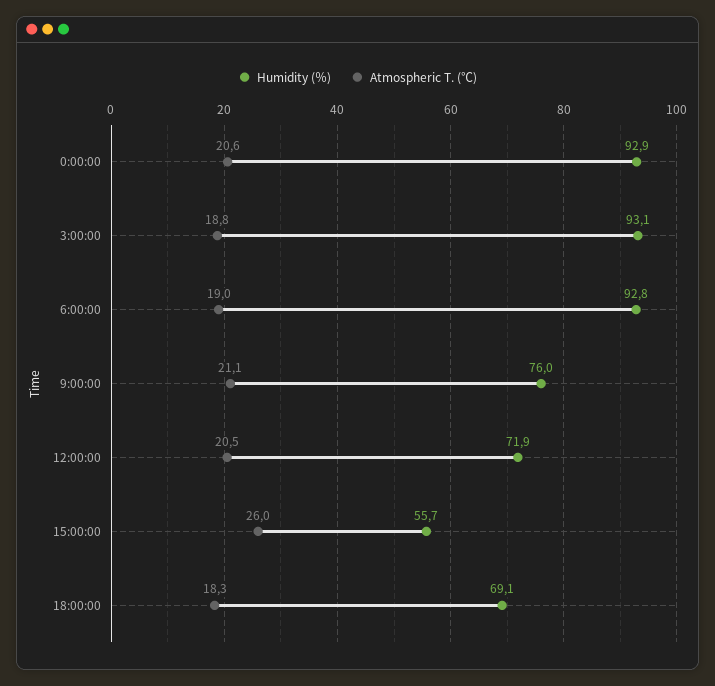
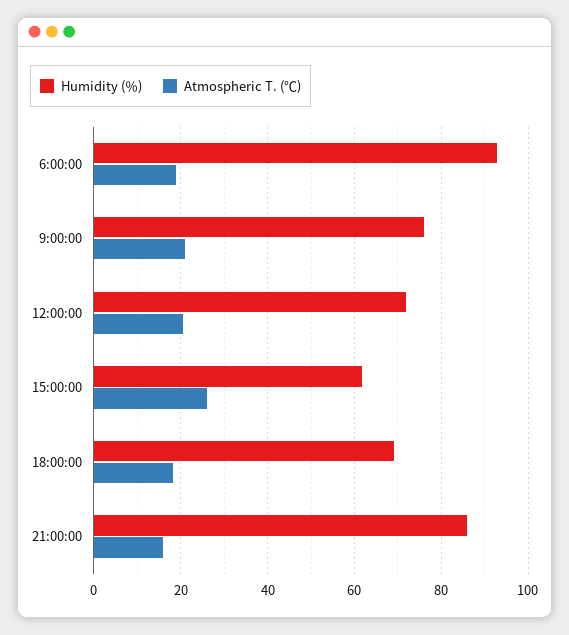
Humidity (％), 0:00:00: 92.9 -> none
Atmospheric T. (℃), 0:00:00: 20.6 -> none
Humidity (％), 3:00:00: 93.1 -> none
Atmospheric T. (℃), 3:00:00: 18.8 -> none
Humidity (％), 15:00:00: 55.7 -> 62
Humidity (％), 21:00:00: none -> 86
Atmospheric T. (℃), 21:00:00: none -> 16

